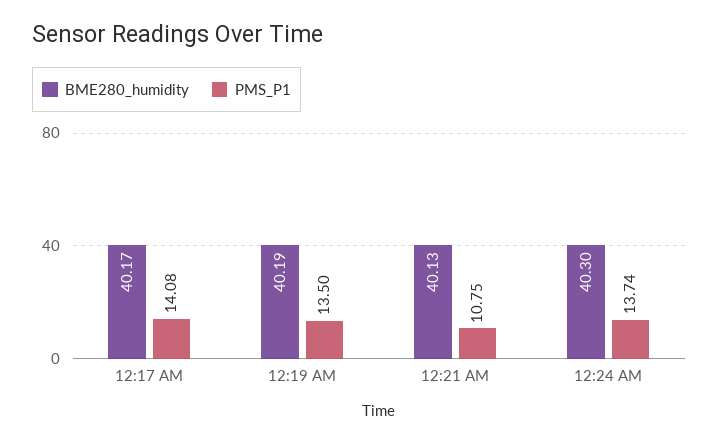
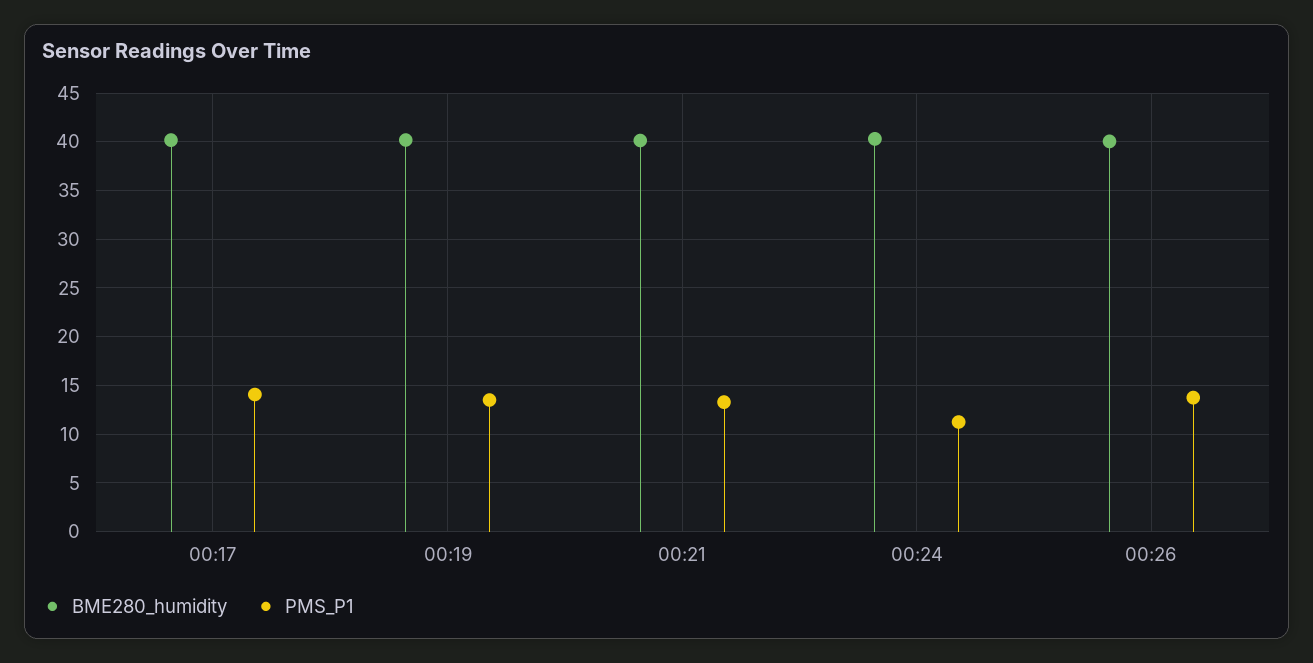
PMS_P1, 12:21 AM: 10.75 -> 13
PMS_P1, 12:24 AM: 13.74 -> 11
BME280_humidity, 00:26: none -> 40
PMS_P1, 00:26: none -> 14

